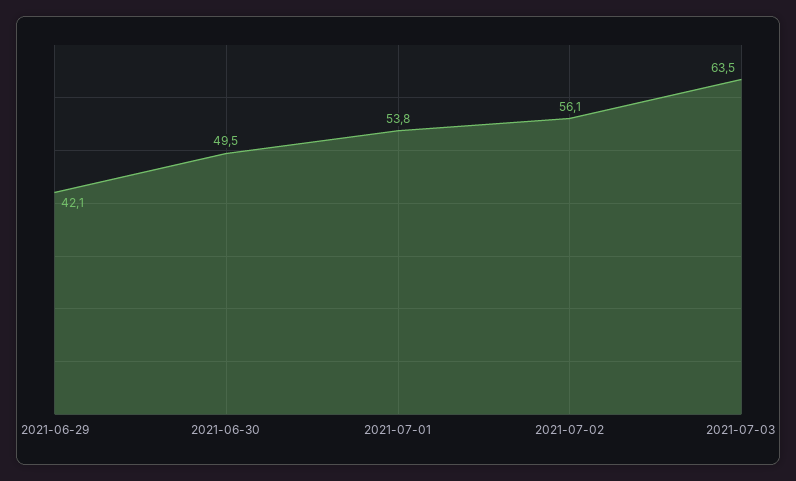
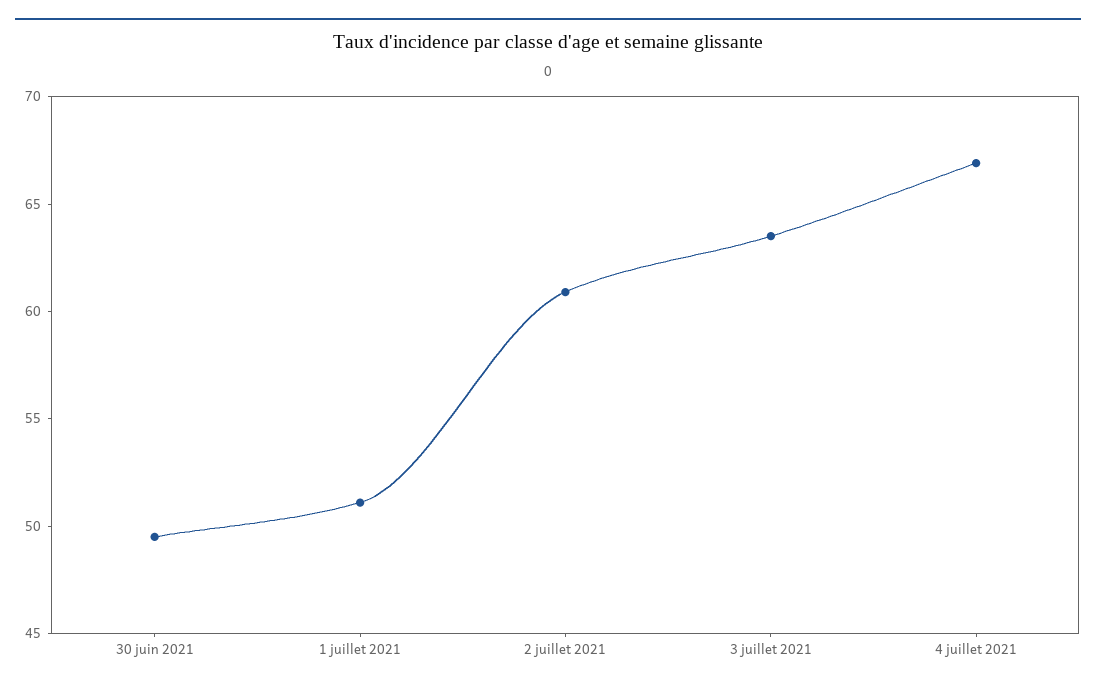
2021-06-29: 42.1 -> none
2021-07-01: 53.8 -> 51
2021-07-02: 56.1 -> 61
4 juillet 2021: none -> 67

